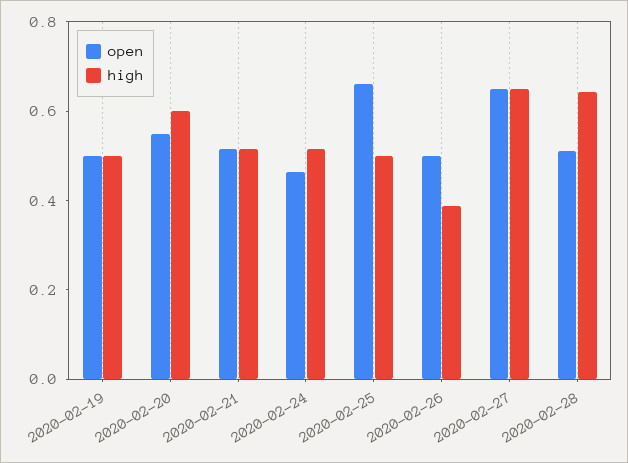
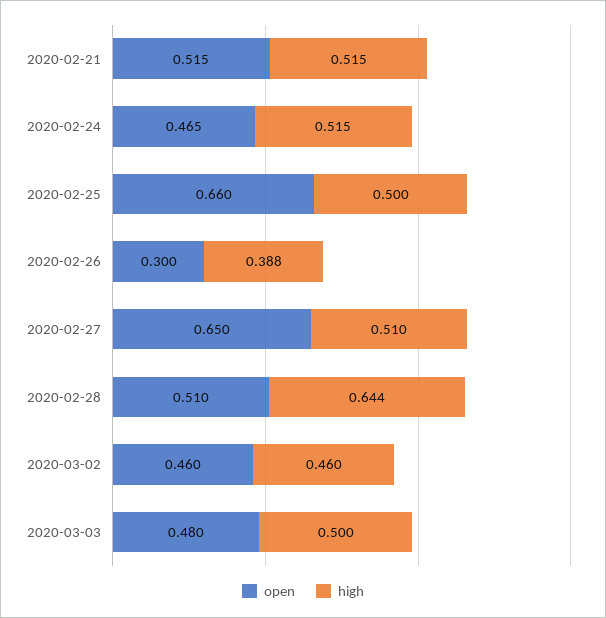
open, 2020-02-19: 0.5 -> none
high, 2020-02-19: 0.5 -> none
open, 2020-02-20: 0.55 -> none
high, 2020-02-20: 0.6 -> none
open, 2020-02-26: 0.5 -> 0.3
high, 2020-02-27: 0.65 -> 0.51
open, 2020-03-02: none -> 0.46
high, 2020-03-02: none -> 0.46
open, 2020-03-03: none -> 0.48
high, 2020-03-03: none -> 0.5

